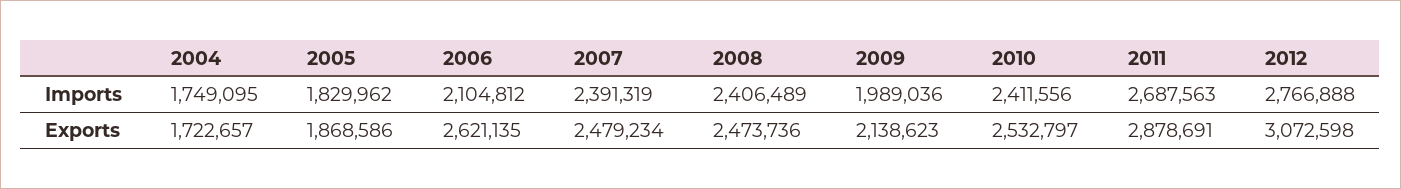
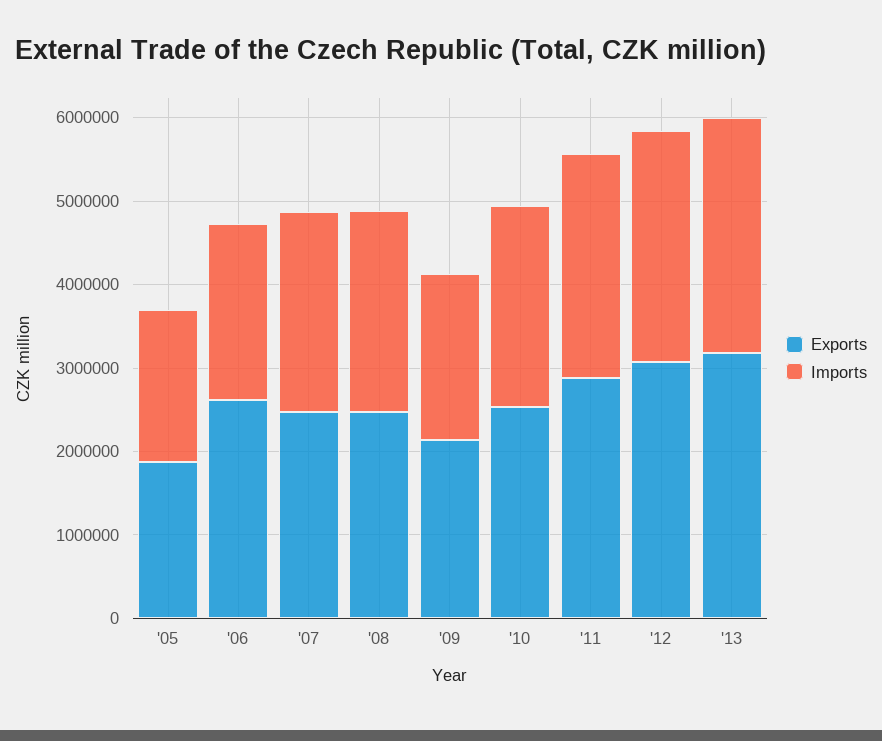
Imports, 2004: 1749095 -> none
Exports, 2004: 1722657 -> none
Exports, '13: none -> 3200000
Imports, '13: none -> 2800000

